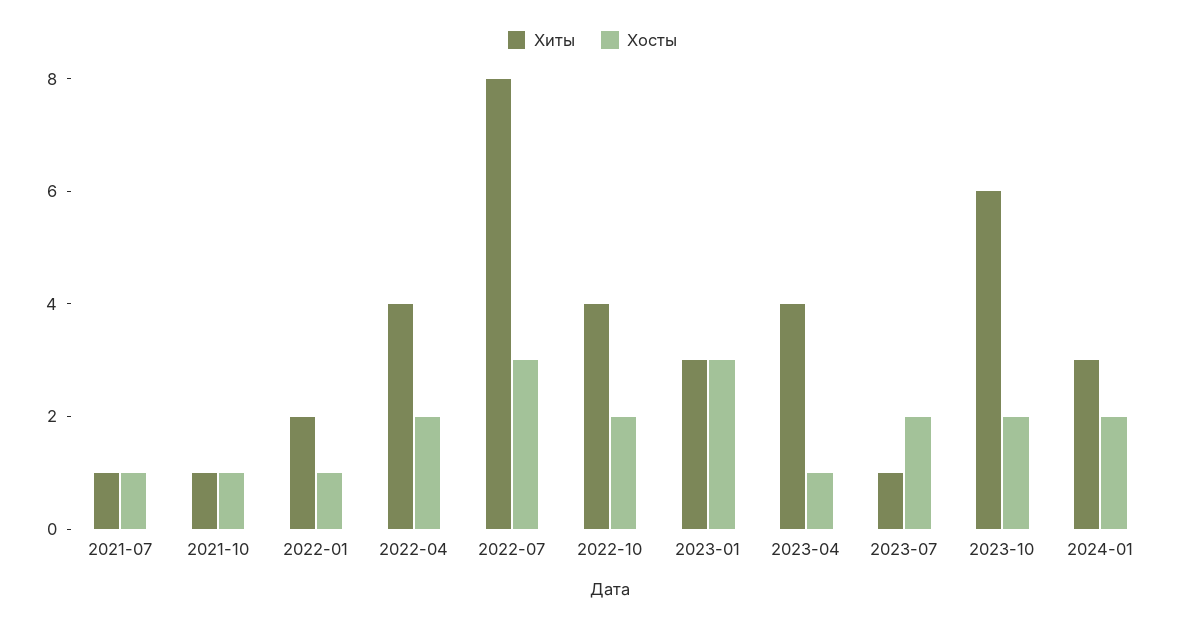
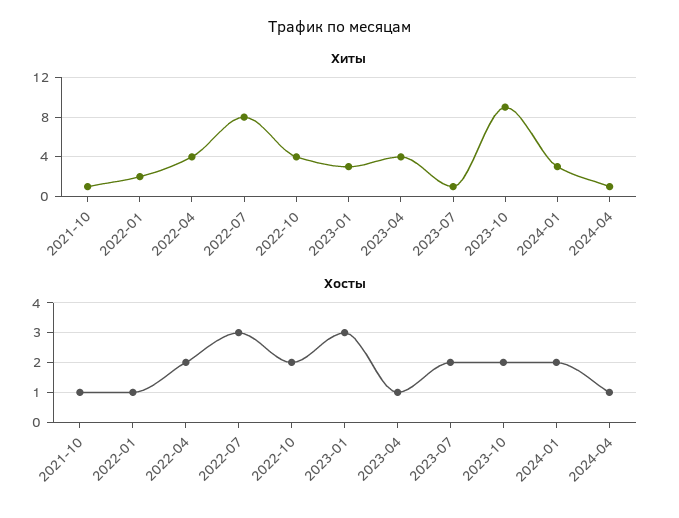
Хиты, 2021-07: 1 -> none
Хосты, 2021-07: 1 -> none
Хиты, 2023-10: 6 -> 9
Хиты, 2024-04: none -> 1
Хосты, 2024-04: none -> 1

